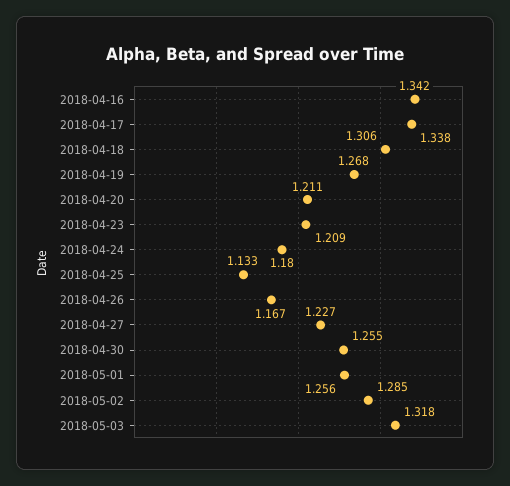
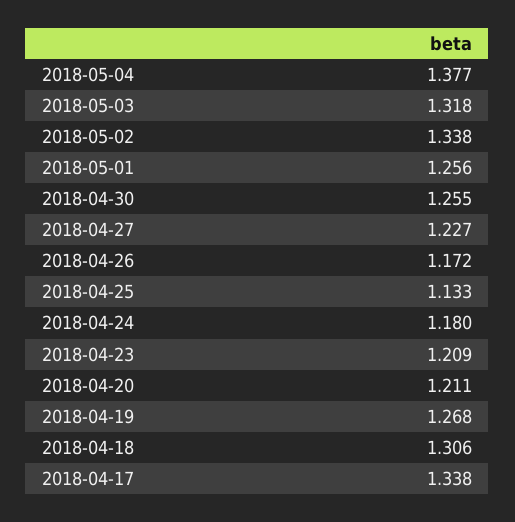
2018-04-16: 1.342 -> none
2018-04-26: 1.167 -> 1.172
2018-05-02: 1.285 -> 1.338
2018-05-04: none -> 1.377

